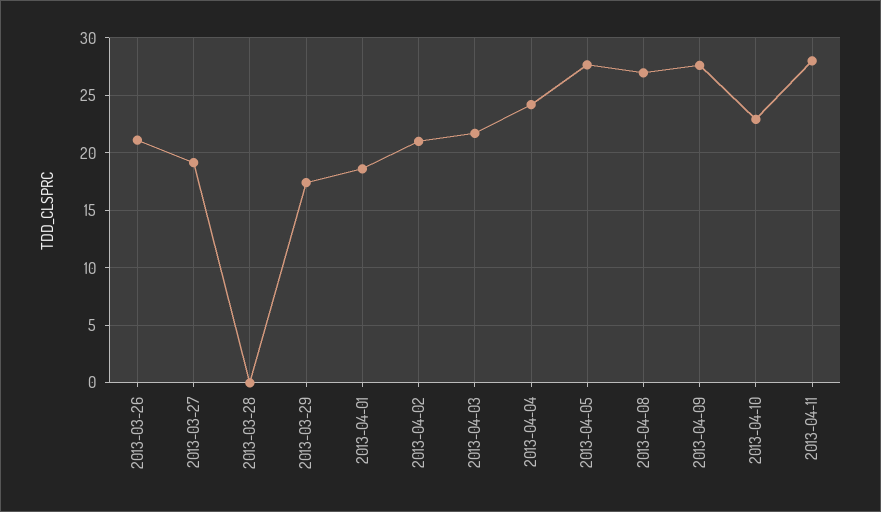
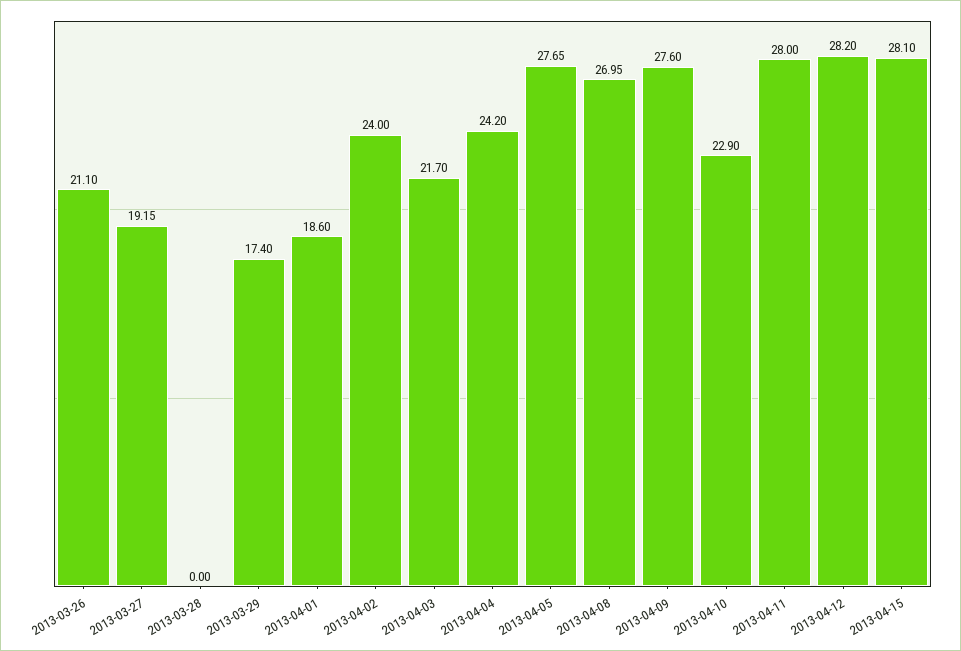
2013-04-02: 21 -> 24
2013-04-12: none -> 28.2
2013-04-15: none -> 28.1

